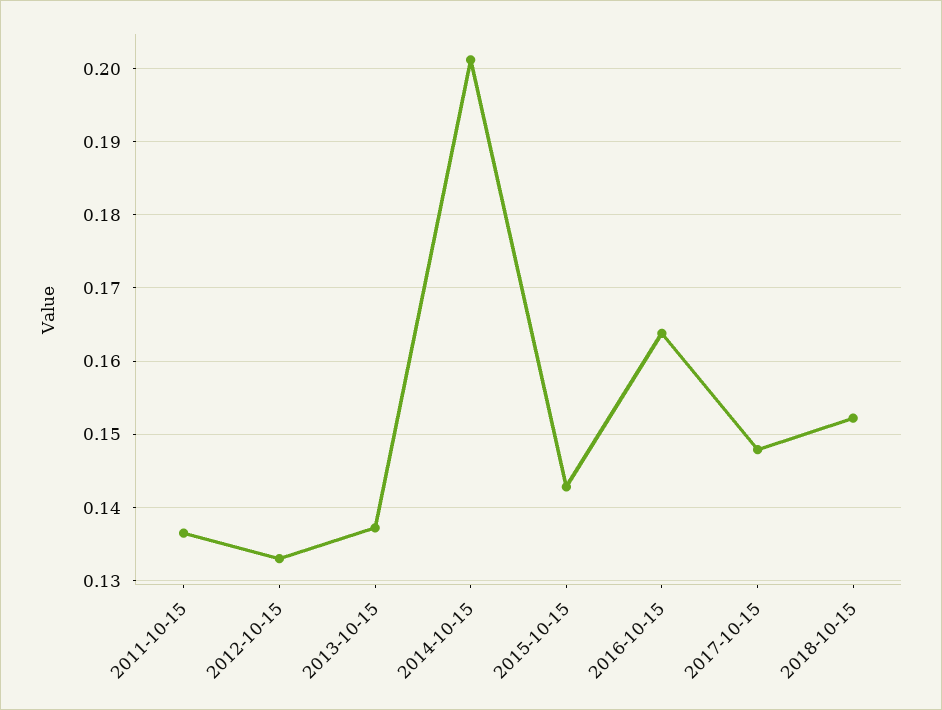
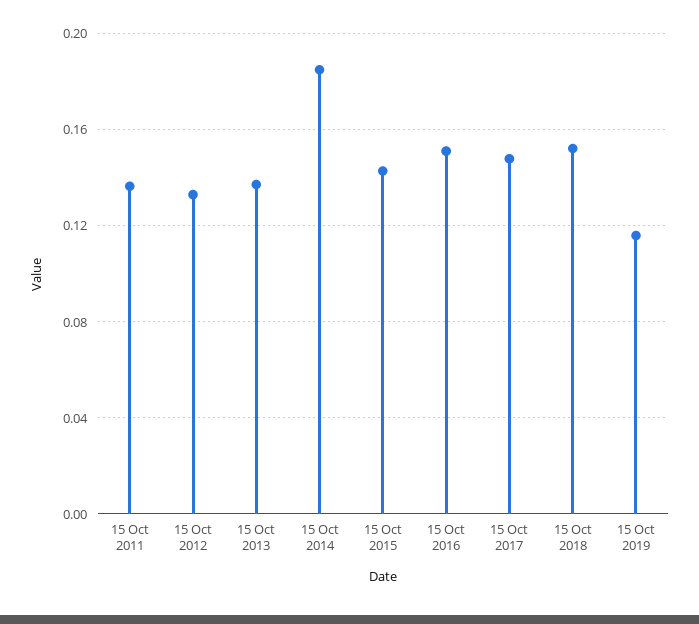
2014-10-15: 0.201 -> 0.185
2016-10-15: 0.164 -> 0.15
15 Oct 2019: none -> 0.115

